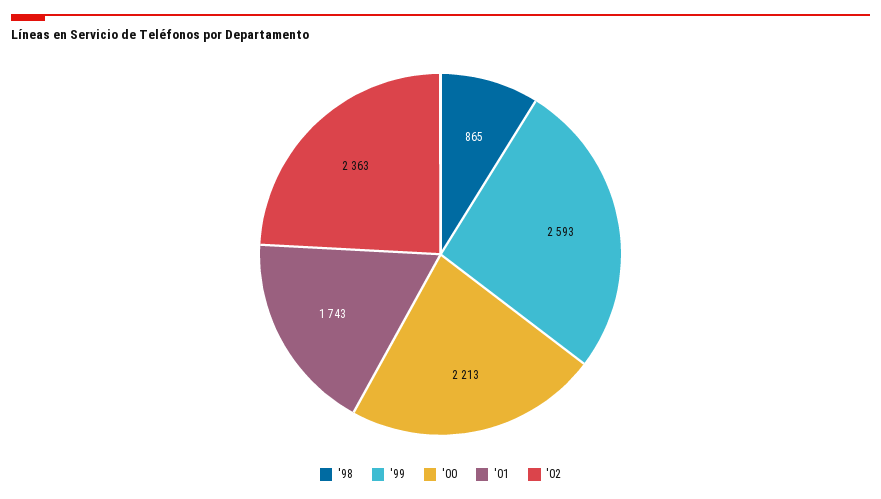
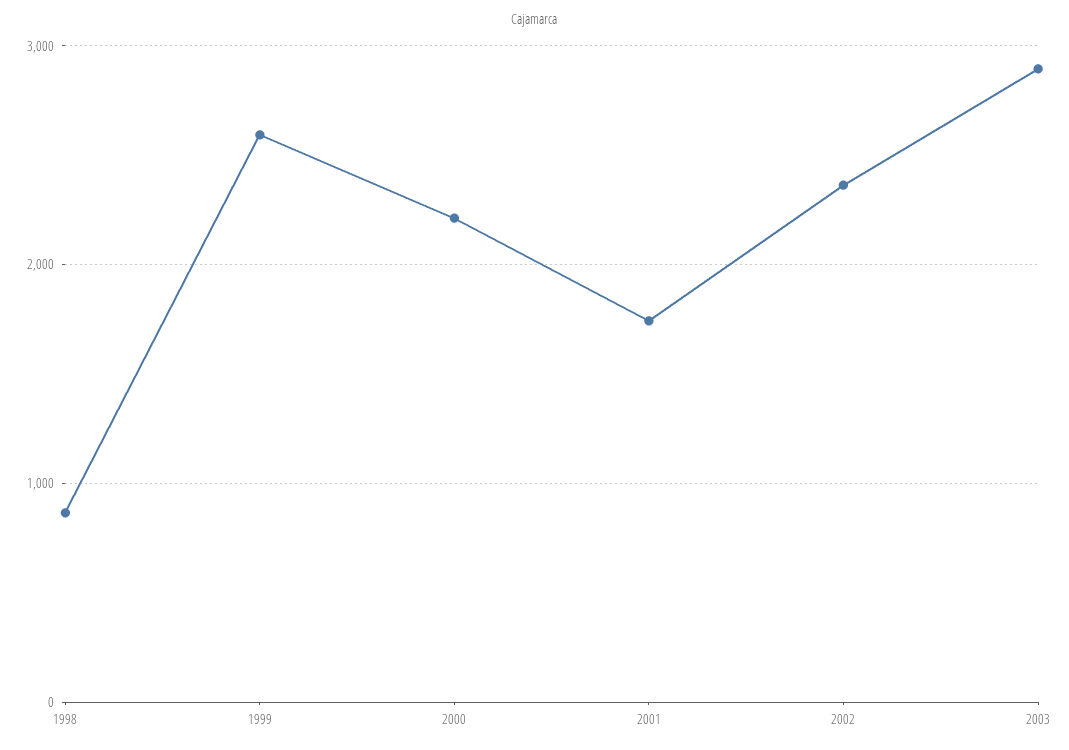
2003: none -> 2900

